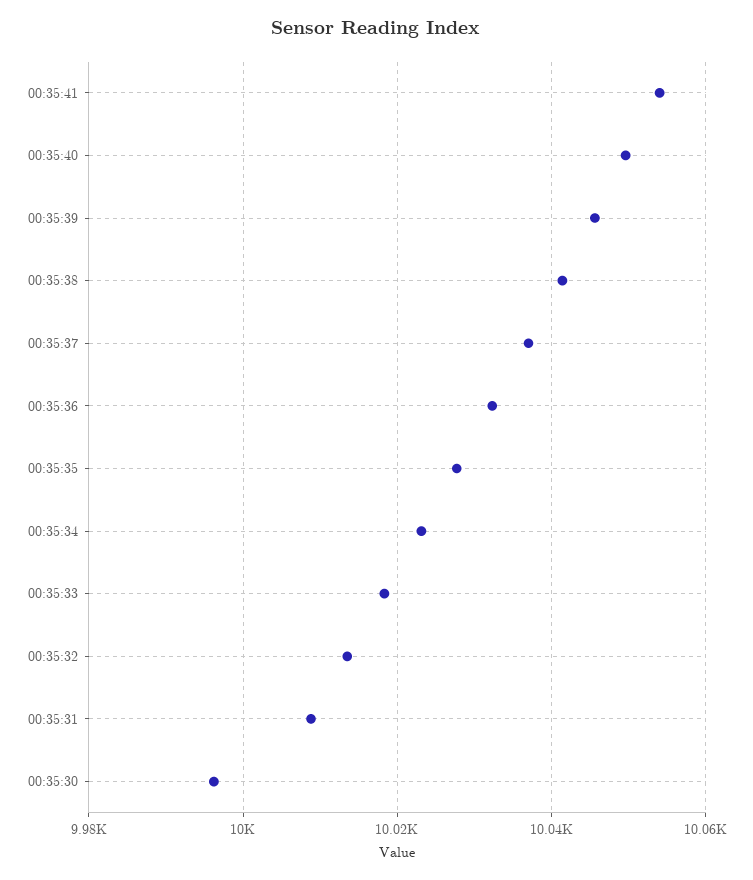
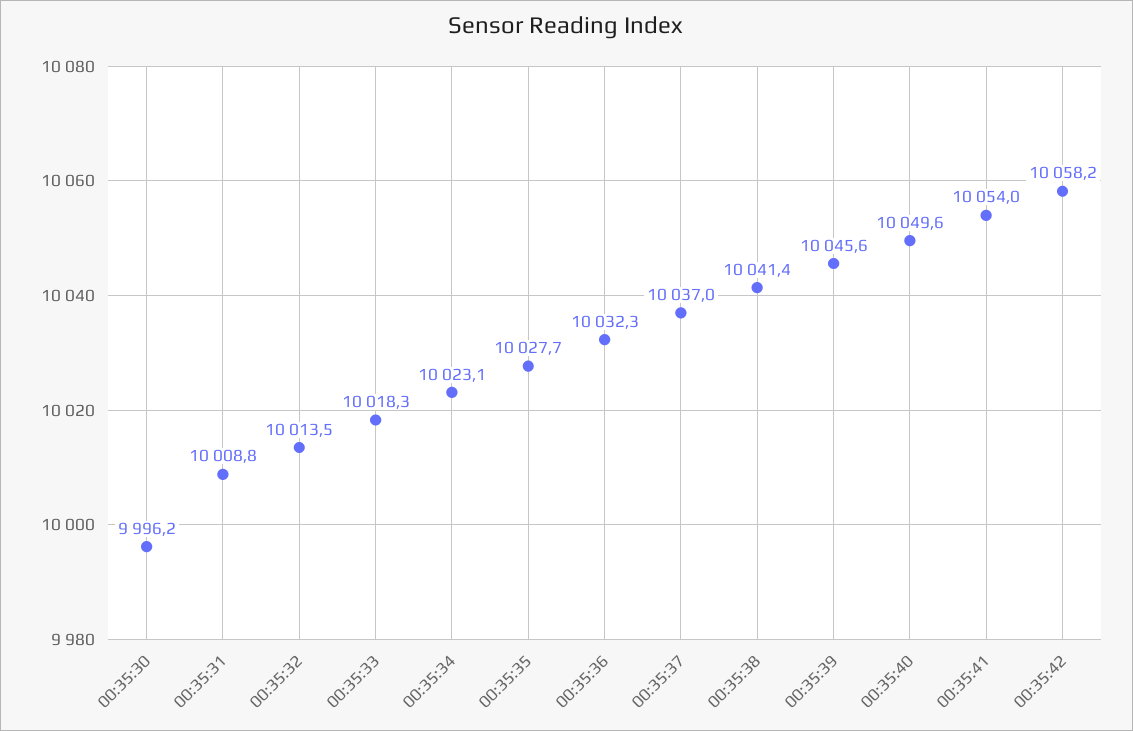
00:35:42: none -> 10058.2

